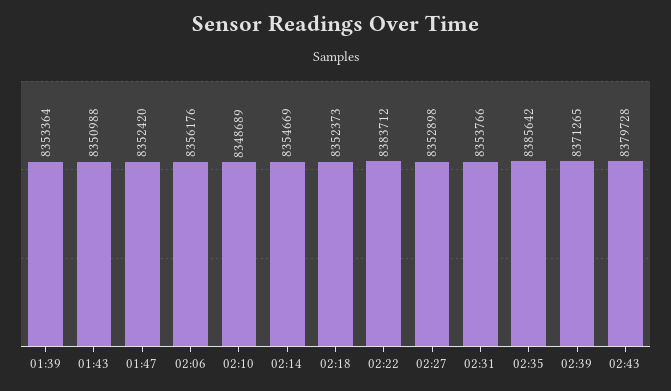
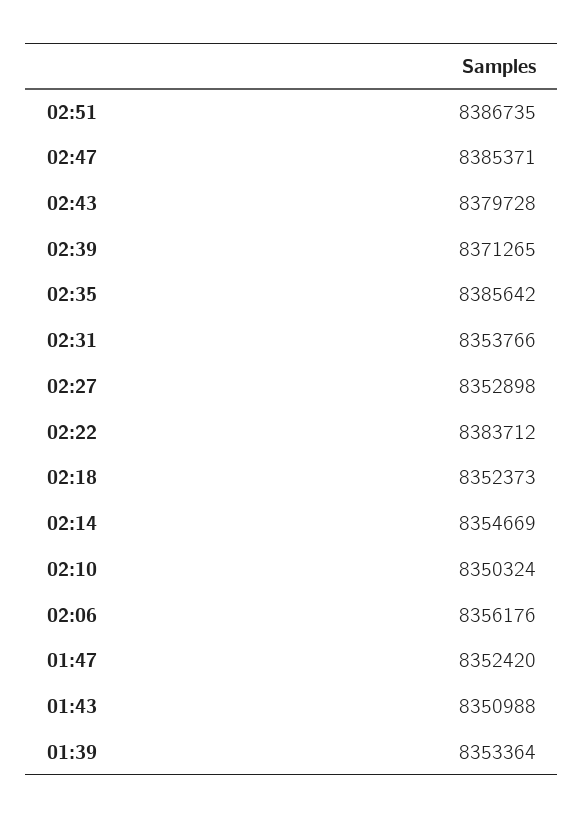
02:10: 8348689 -> 8350324
02:51: none -> 8386735
02:47: none -> 8385371

